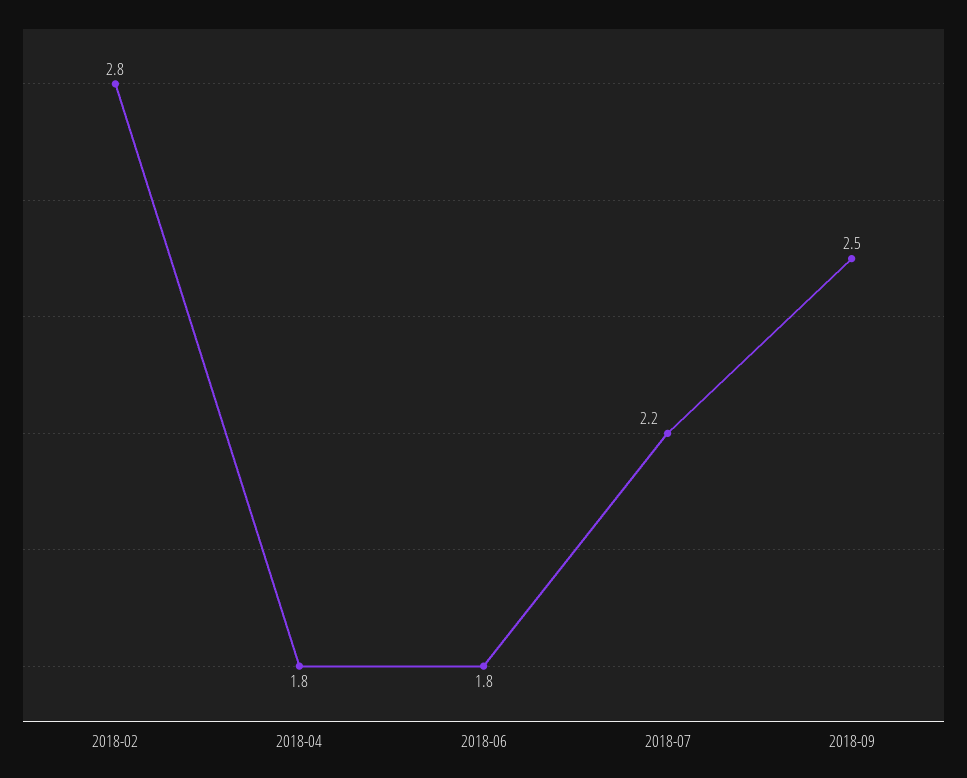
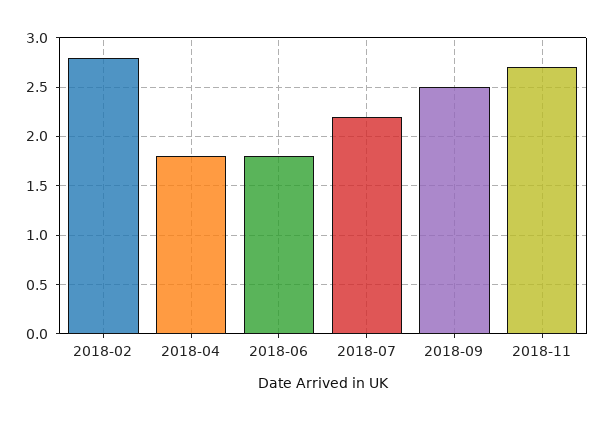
2018-11: none -> 2.7

